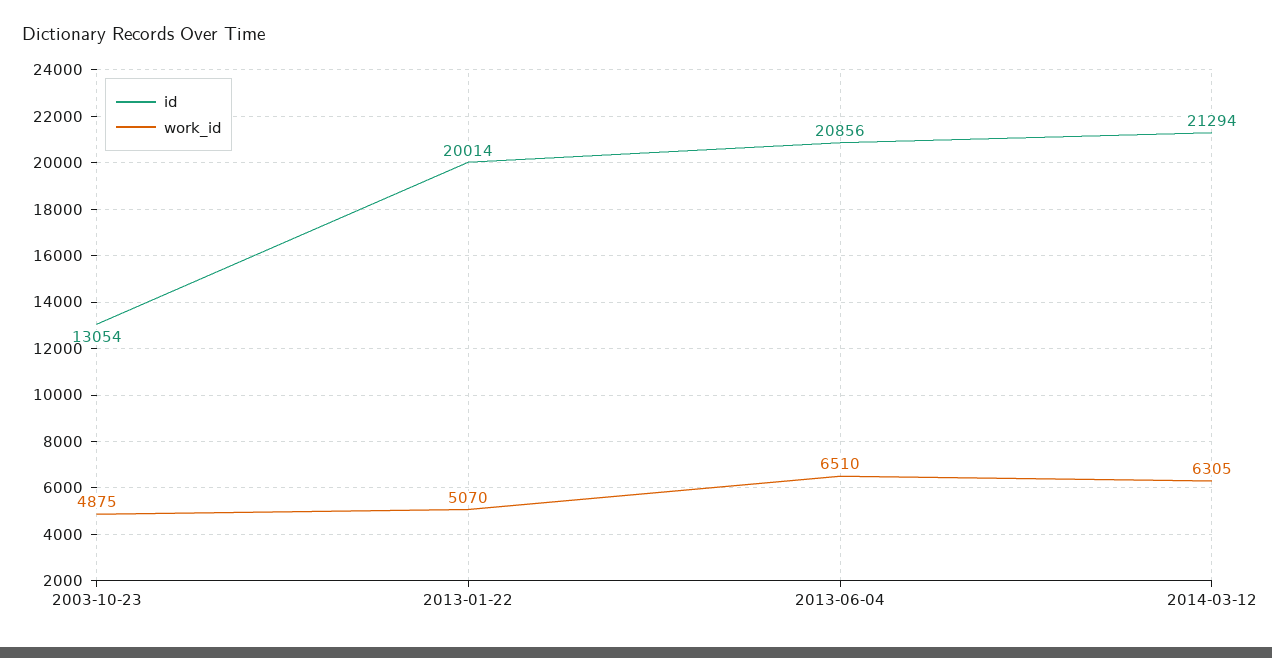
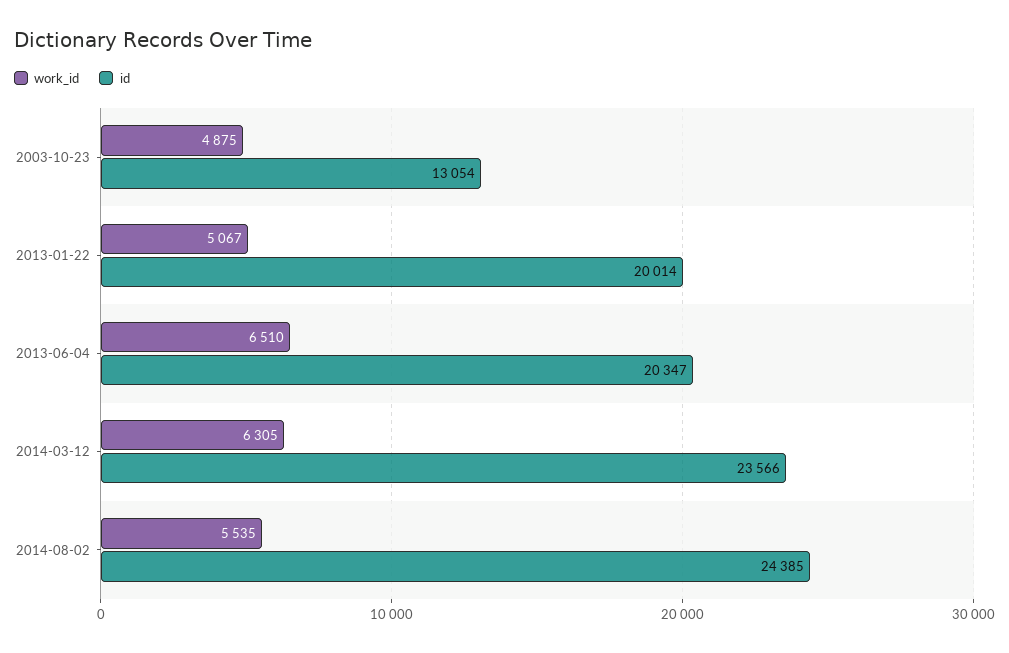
work_id, 2013-01-22: 5070 -> 5067
id, 2013-06-04: 20856 -> 20347
id, 2014-03-12: 21294 -> 23566
work_id, 2014-08-02: none -> 5535
id, 2014-08-02: none -> 24385

